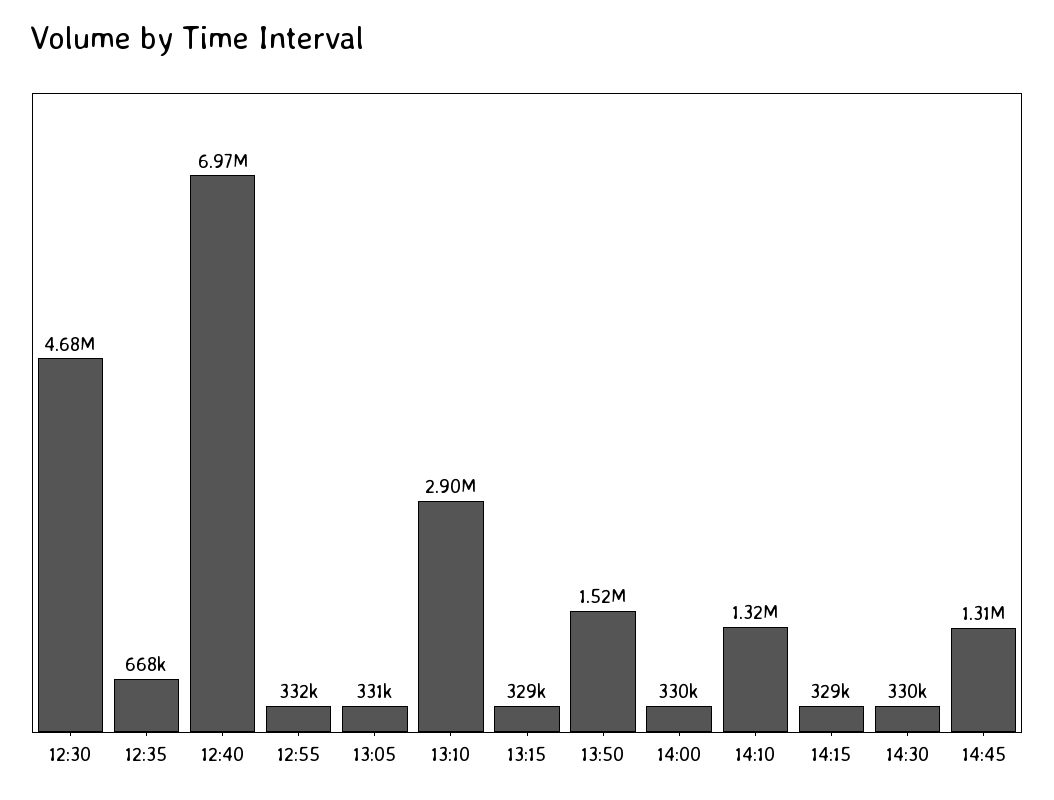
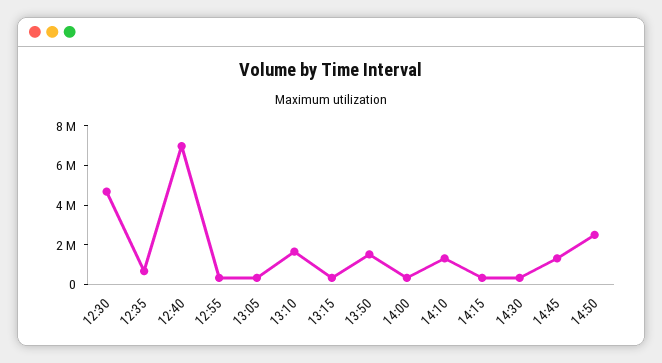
13:10: 2900000 -> 1500000
14:50: none -> 2500000

